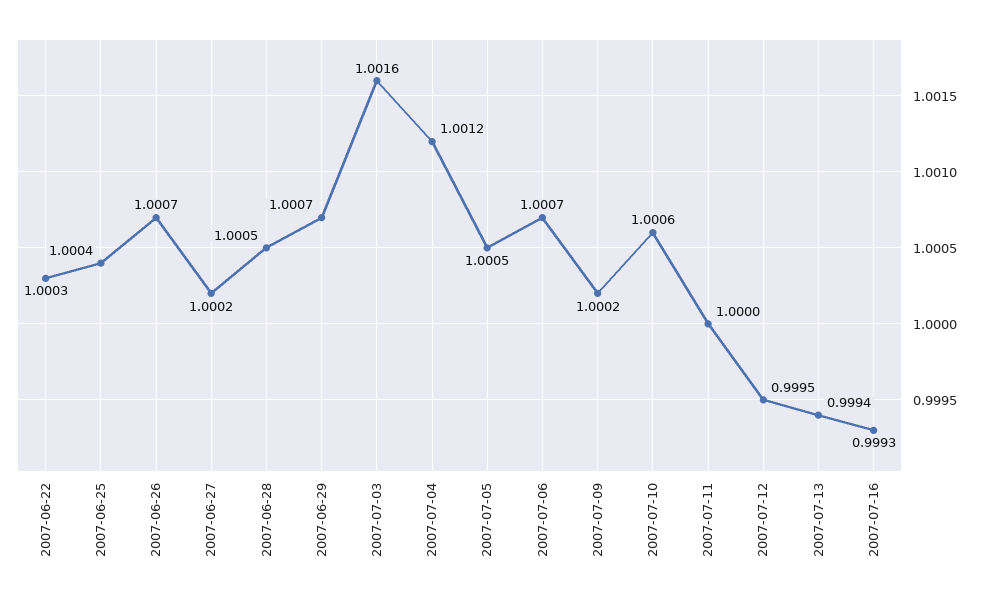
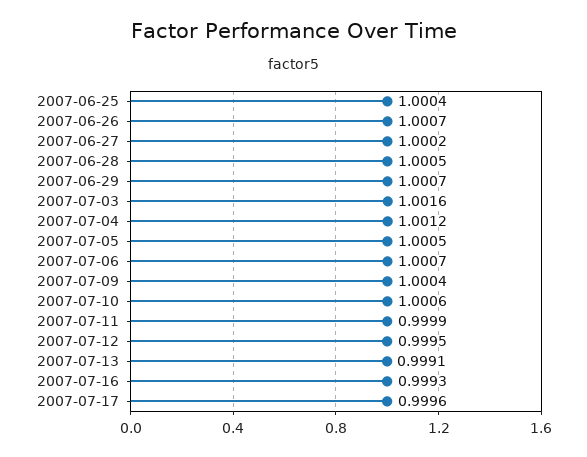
2007-06-22: 1.0003 -> none
2007-07-09: 1.0002 -> 1.0004
2007-07-11: 1 -> 0.9999
2007-07-13: 0.9994 -> 0.9991
2007-07-17: none -> 0.9996

